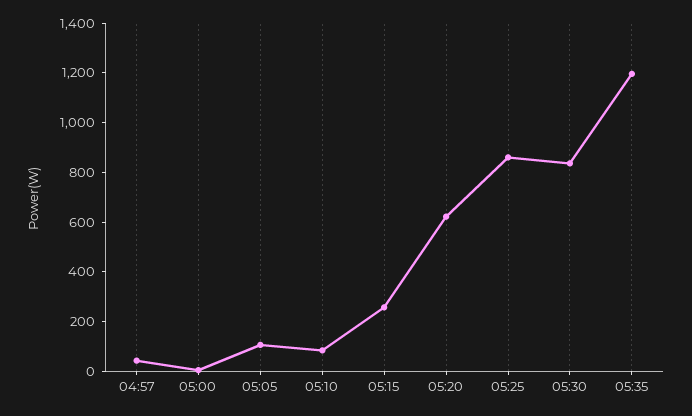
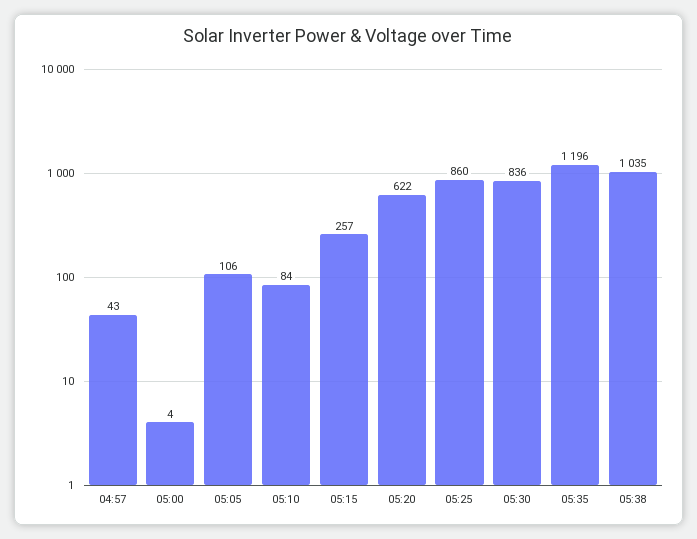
05:38: none -> 1035

